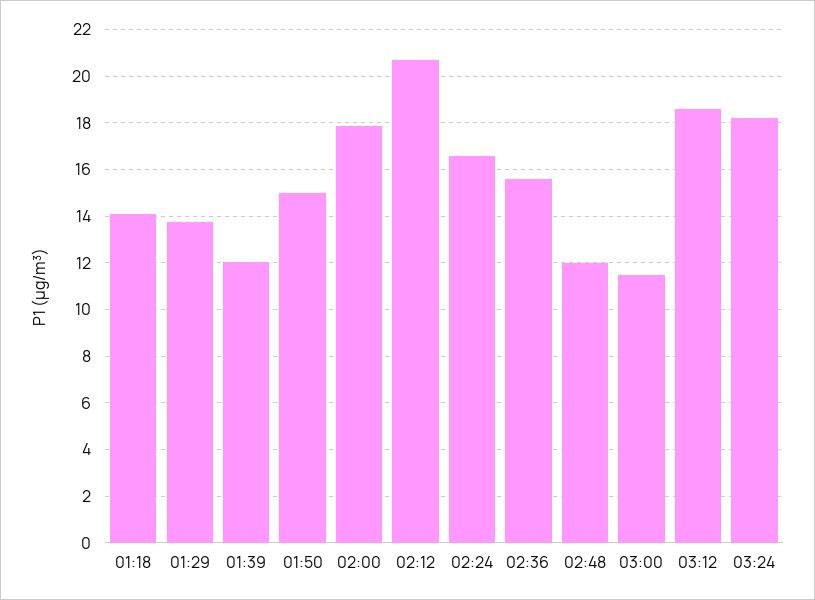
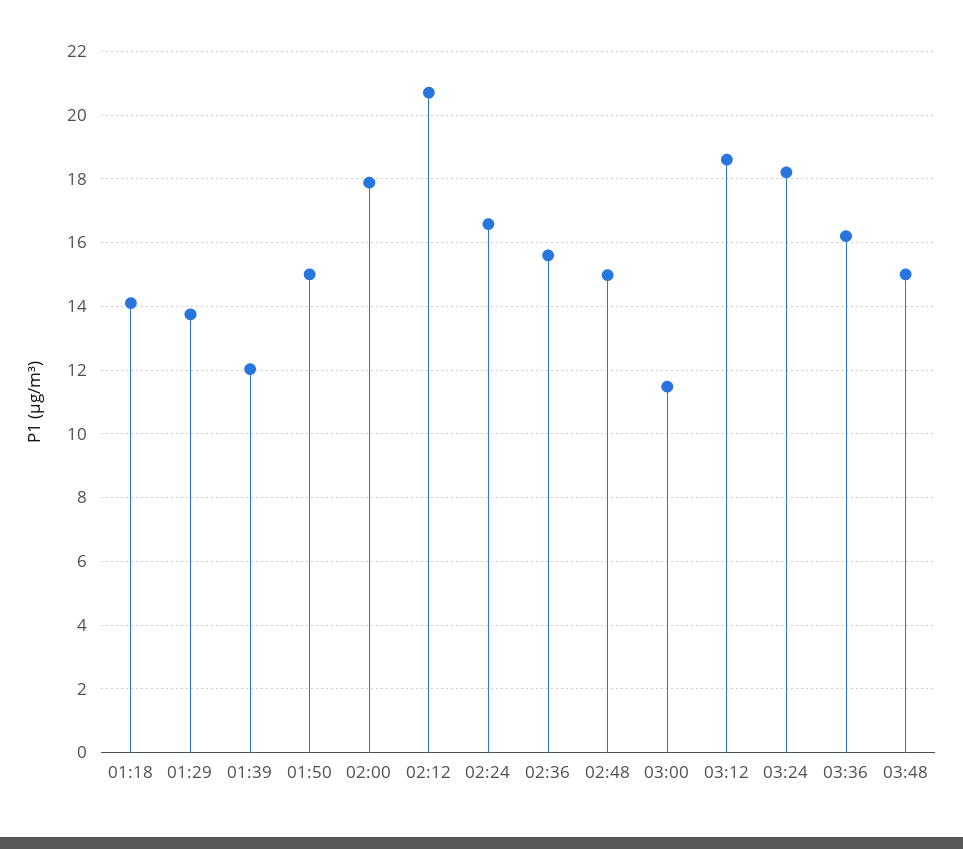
02:48: 12 -> 15
03:36: none -> 16.2
03:48: none -> 15

